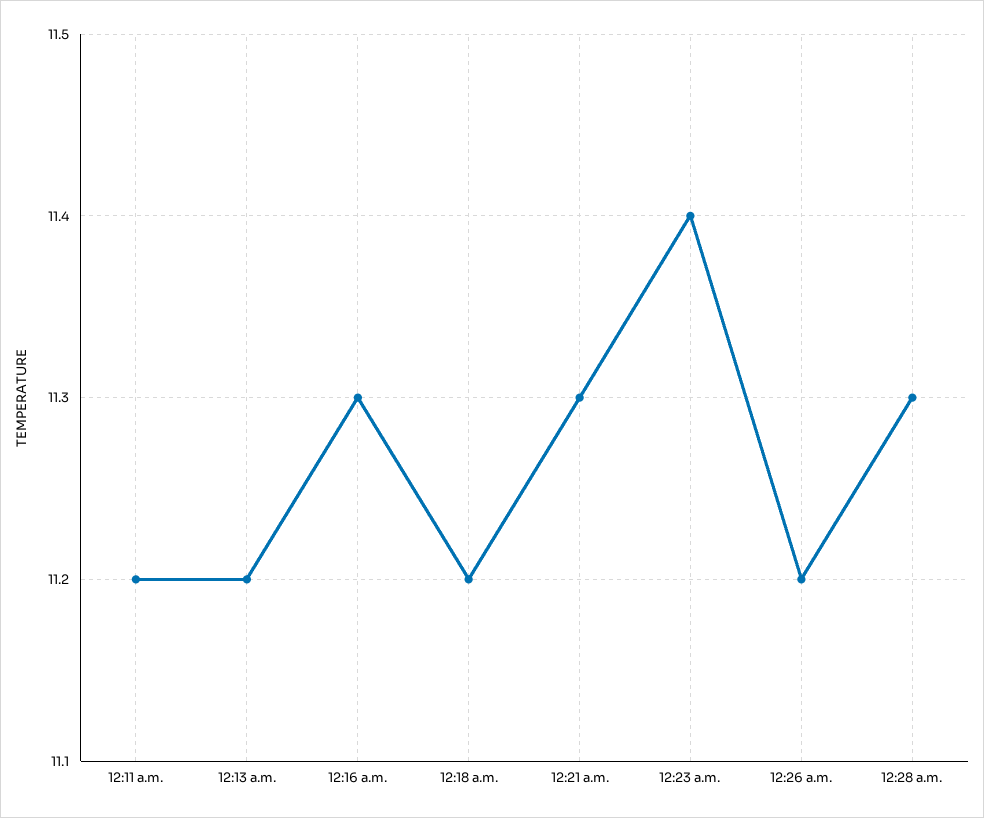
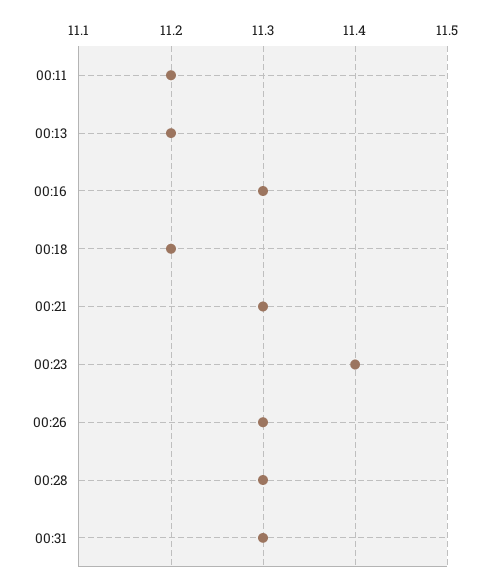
12:26 a.m.: 11.2 -> 11.3
00:31: none -> 11.3

